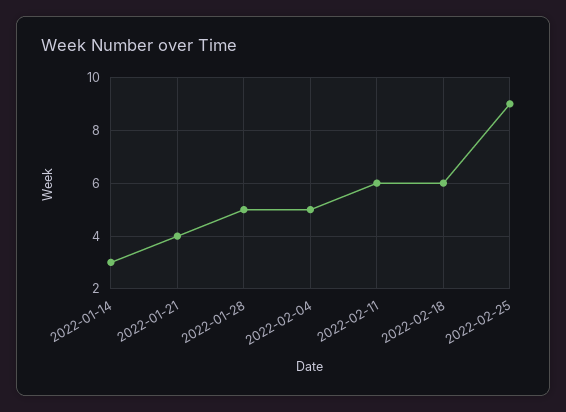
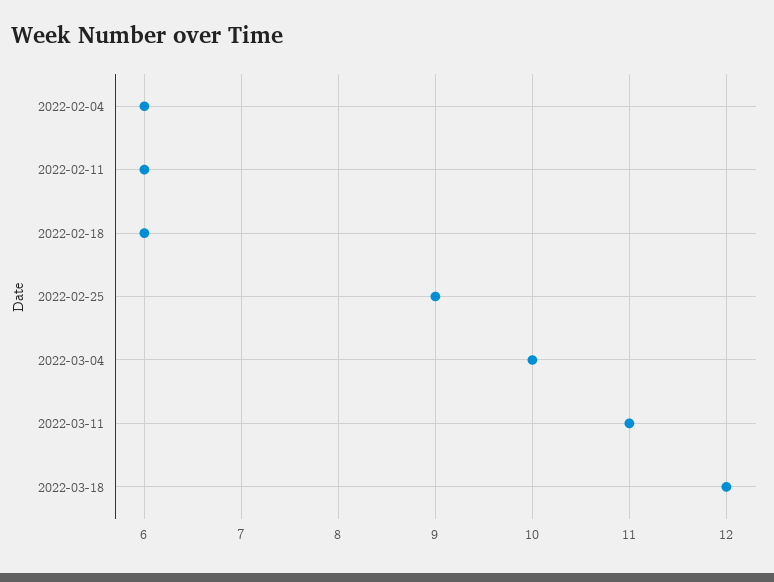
2022-01-14: 3 -> none
2022-01-21: 4 -> none
2022-01-28: 5 -> none
2022-02-04: 5 -> 6
2022-03-04: none -> 10
2022-03-11: none -> 11
2022-03-18: none -> 12

